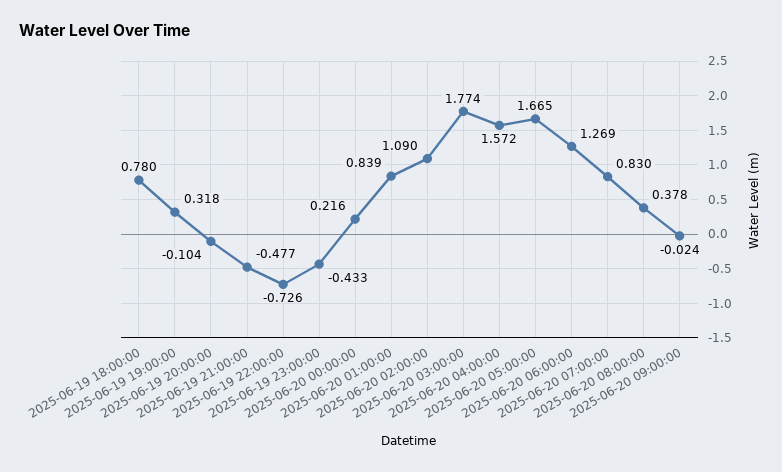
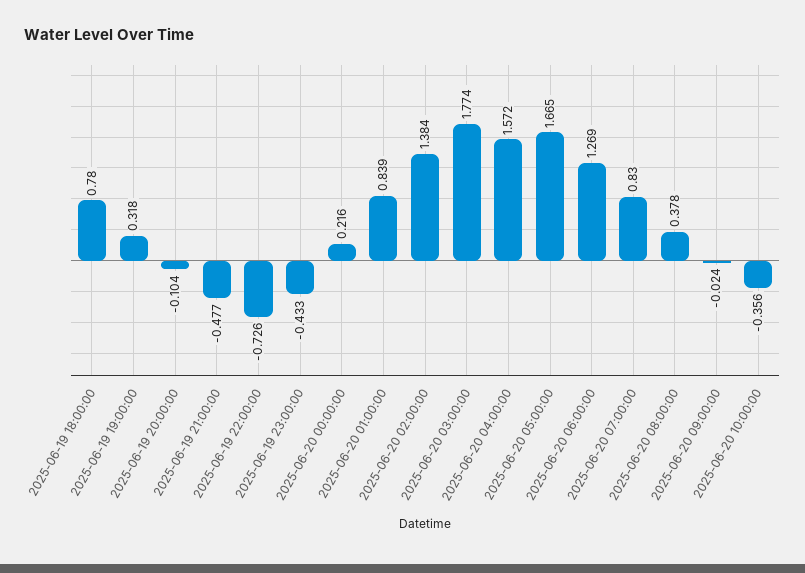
2025-06-20 02:00:00: 1.09 -> 1.384
2025-06-20 10:00:00: none -> -0.356

